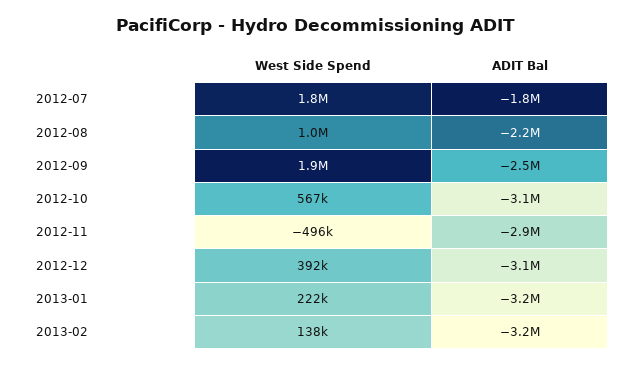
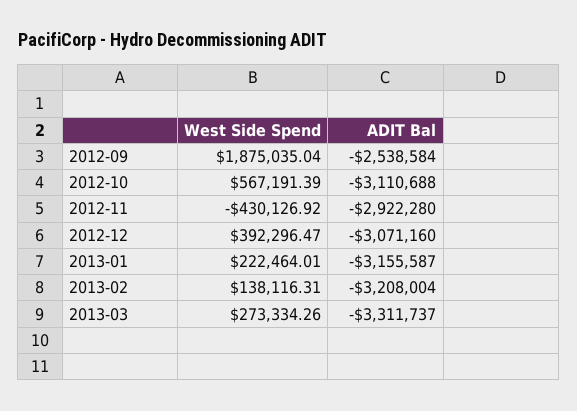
West Side Spend, 2012-07: 1800000 -> none
ADIT Bal, 2012-07: -1800000 -> none
West Side Spend, 2012-08: 1000000 -> none
ADIT Bal, 2012-08: -2200000 -> none
West Side Spend, 2012-11: -496000 -> -430126.92
West Side Spend, 2013-03: none -> 273334.26
ADIT Bal, 2013-03: none -> -3311737

